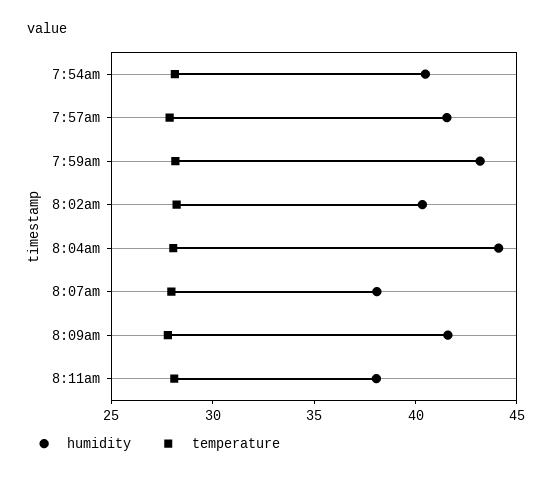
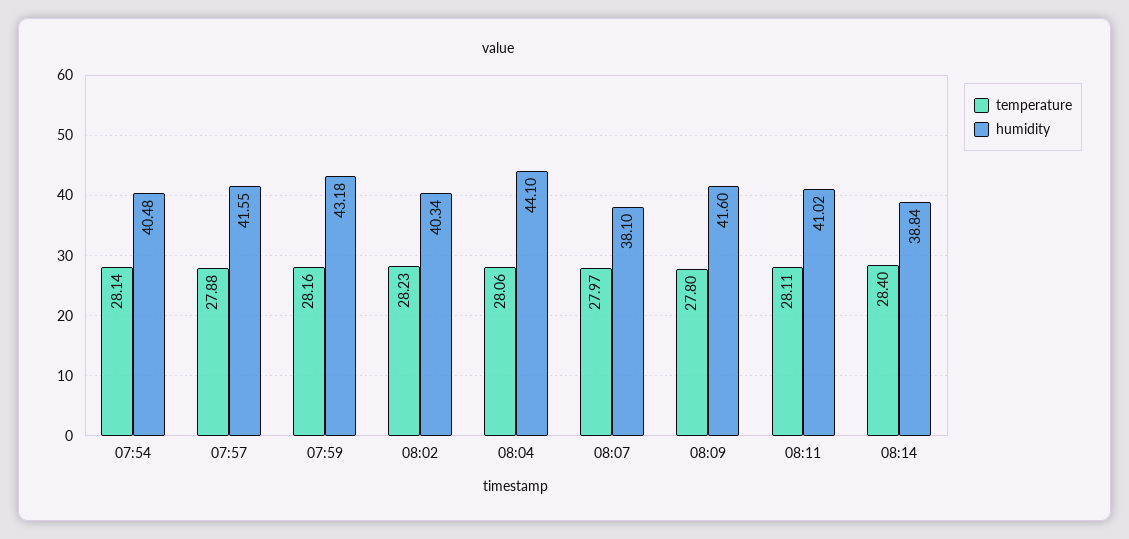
humidity, 8:11am: 38 -> 41.02
temperature, 08:14: none -> 28.4
humidity, 08:14: none -> 38.84

